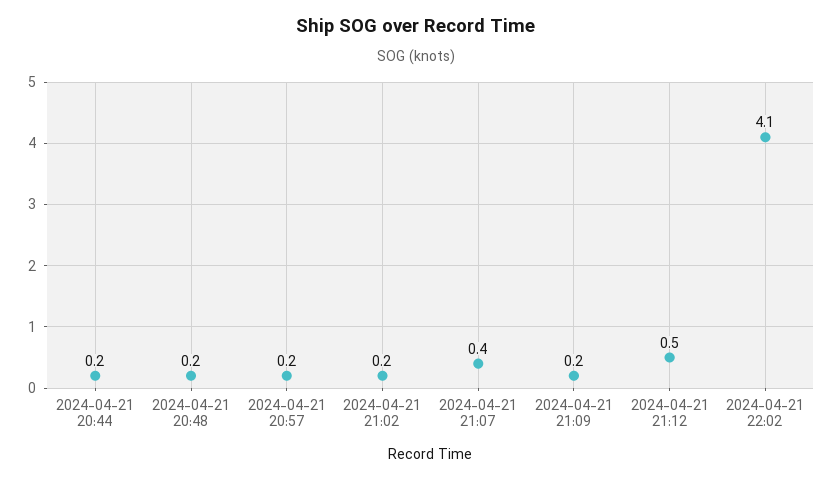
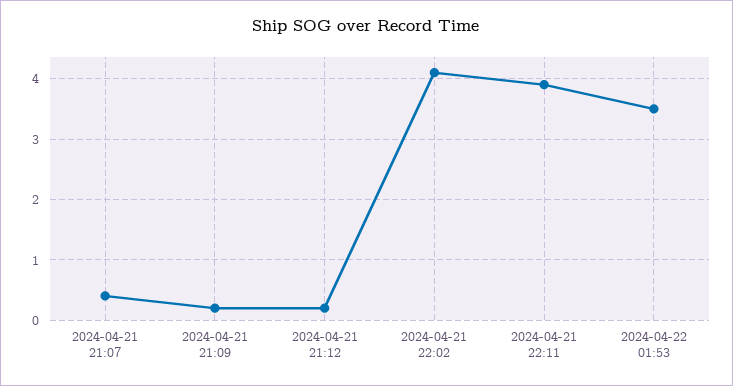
2024-04-21 20:44: 0.2 -> none
2024-04-21 20:48: 0.2 -> none
2024-04-21 20:57: 0.2 -> none
2024-04-21 21:02: 0.2 -> none
2024-04-21 21:12: 0.5 -> 0.2
2024-04-21 22:11: none -> 3.9
2024-04-22 01:53: none -> 3.5

